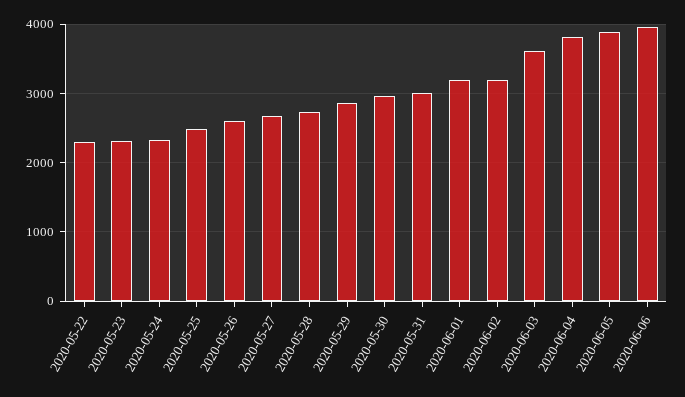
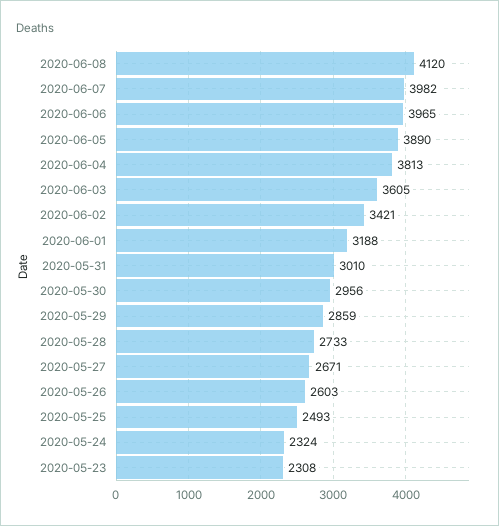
2020-05-22: 2300 -> none
2020-06-02: 3200 -> 3421
2020-06-08: none -> 4120
2020-06-07: none -> 3982

